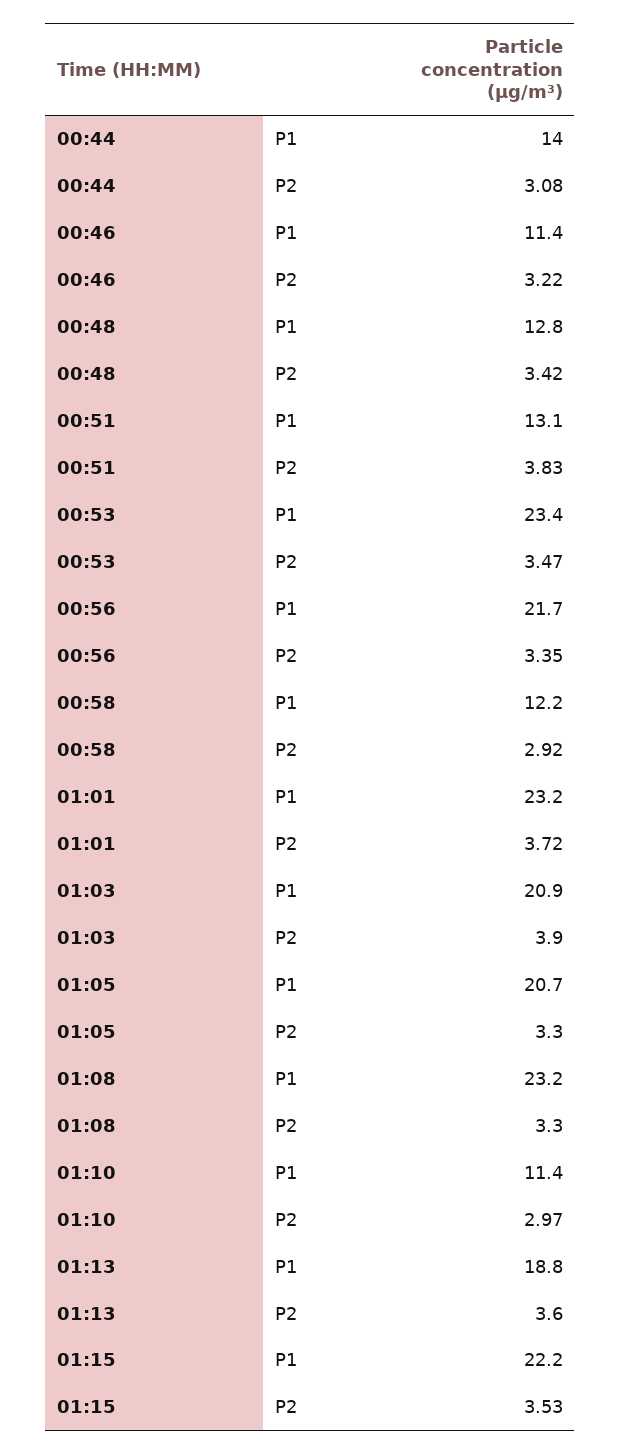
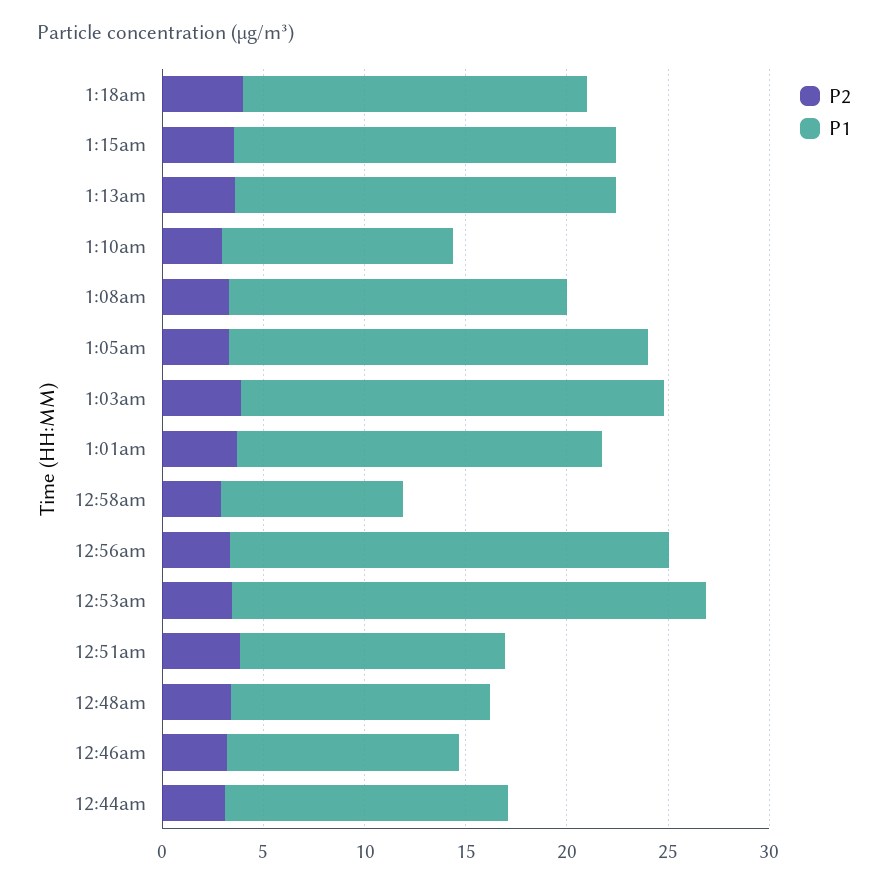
P1, 00:58: 12.2 -> 9
P1, 01:01: 23.2 -> 18
P1, 01:08: 23.2 -> 17
P1, 01:15: 22.2 -> 19
P2, 1:18am: none -> 4
P1, 1:18am: none -> 17

